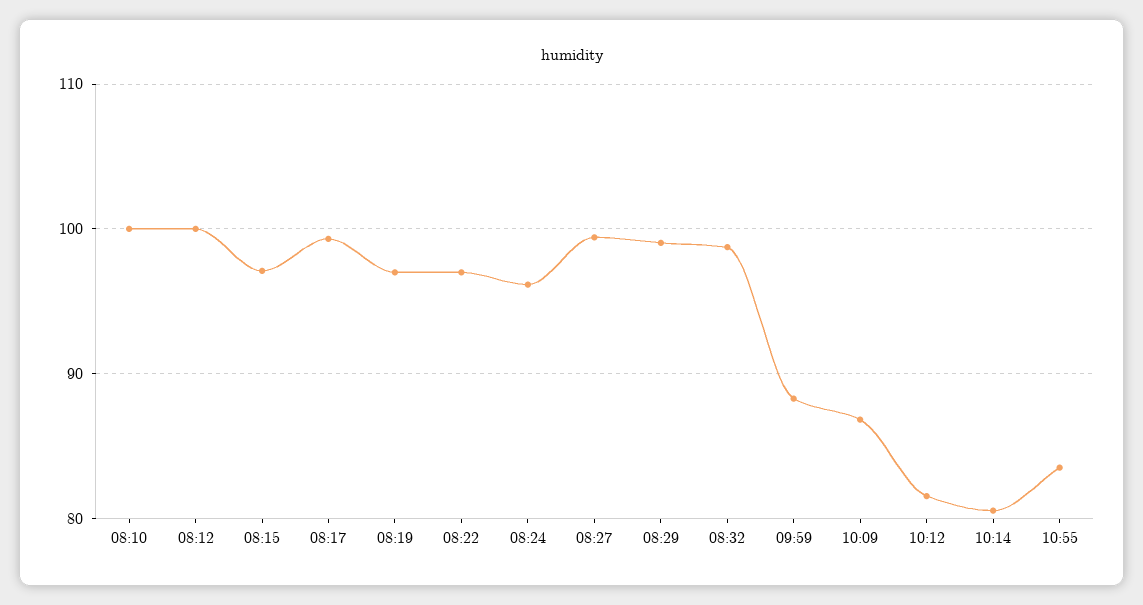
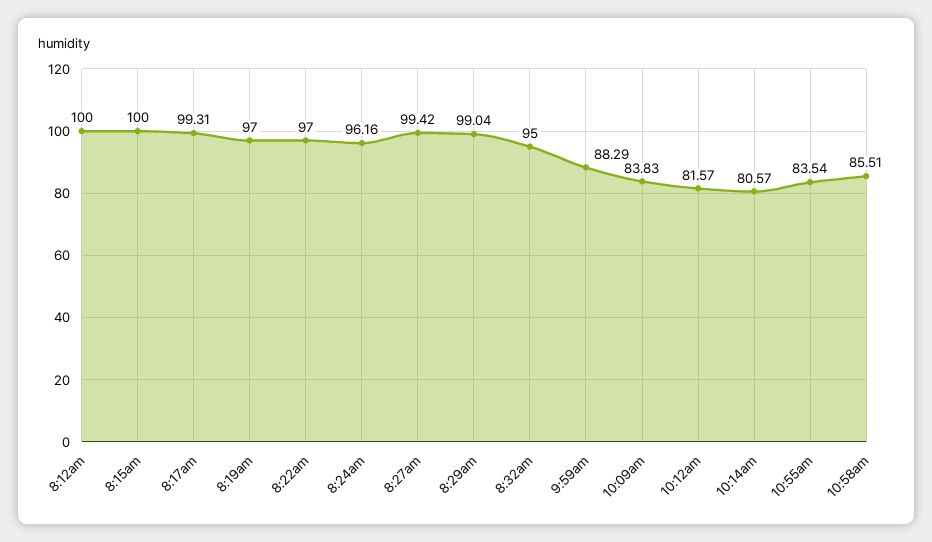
08:10: 100 -> none
08:15: 97 -> 100
08:32: 99 -> 95
10:09: 87 -> 83.83
10:58am: none -> 85.51

